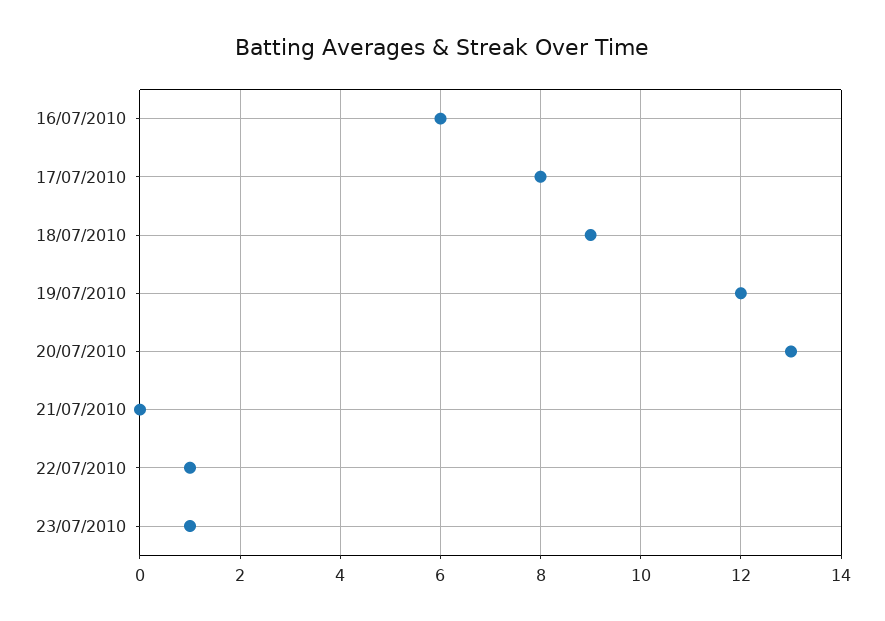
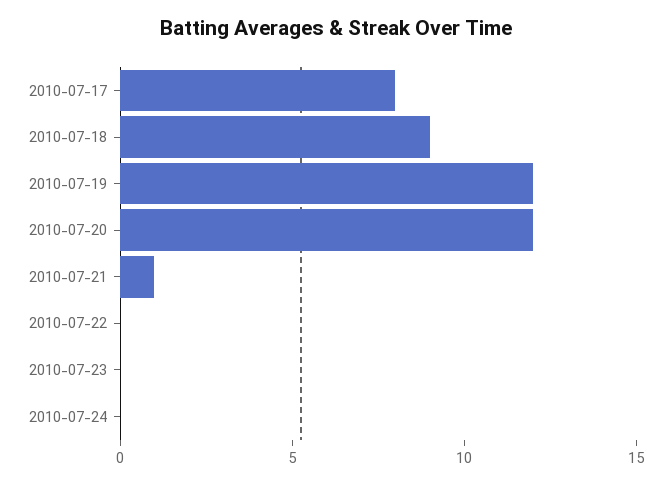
16/07/2010: 6 -> none
20/07/2010: 13 -> 12
21/07/2010: 0 -> 1
22/07/2010: 1 -> 0
23/07/2010: 1 -> 0
2010-07-24: none -> 0

